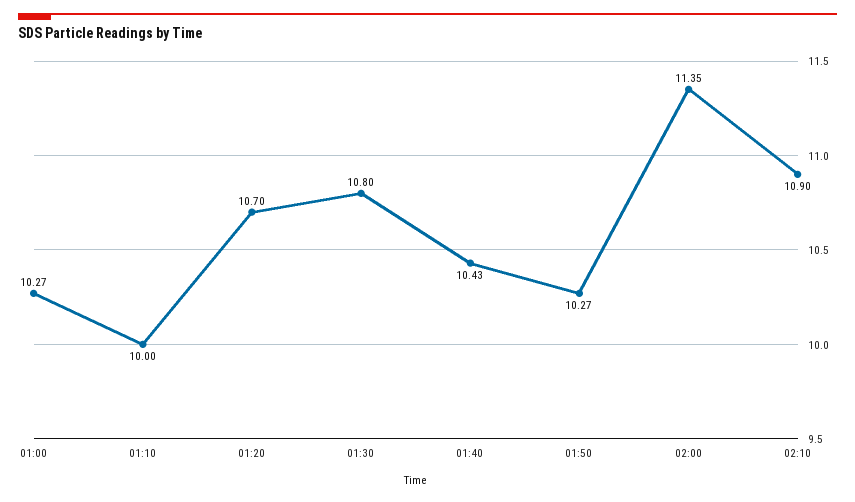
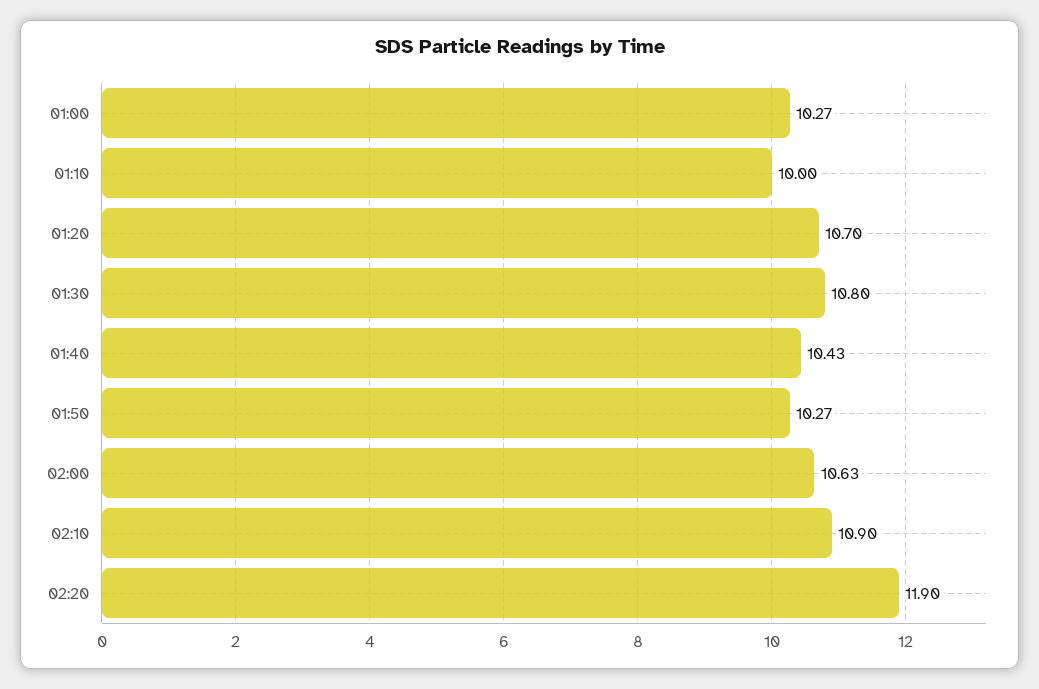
02:00: 11.35 -> 10.63
02:20: none -> 11.9

